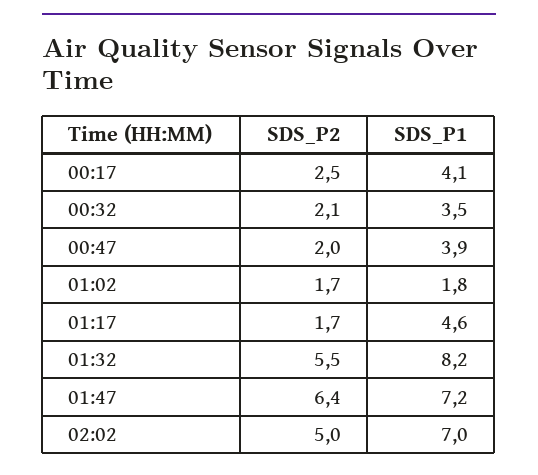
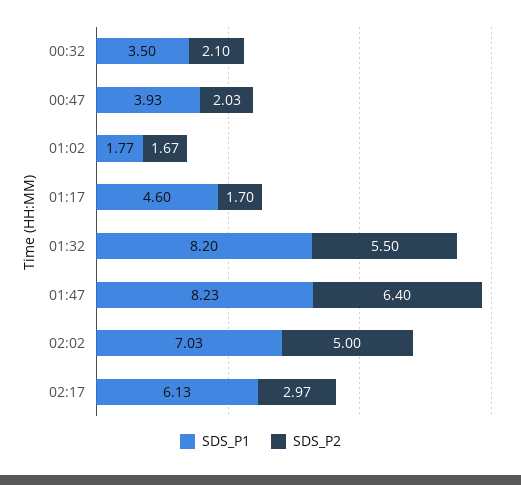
SDS_P2, 00:17: 2.5 -> none
SDS_P1, 00:17: 4.1 -> none
SDS_P1, 01:47: 7.2 -> 8.23
SDS_P1, 02:17: none -> 6.13
SDS_P2, 02:17: none -> 2.97

